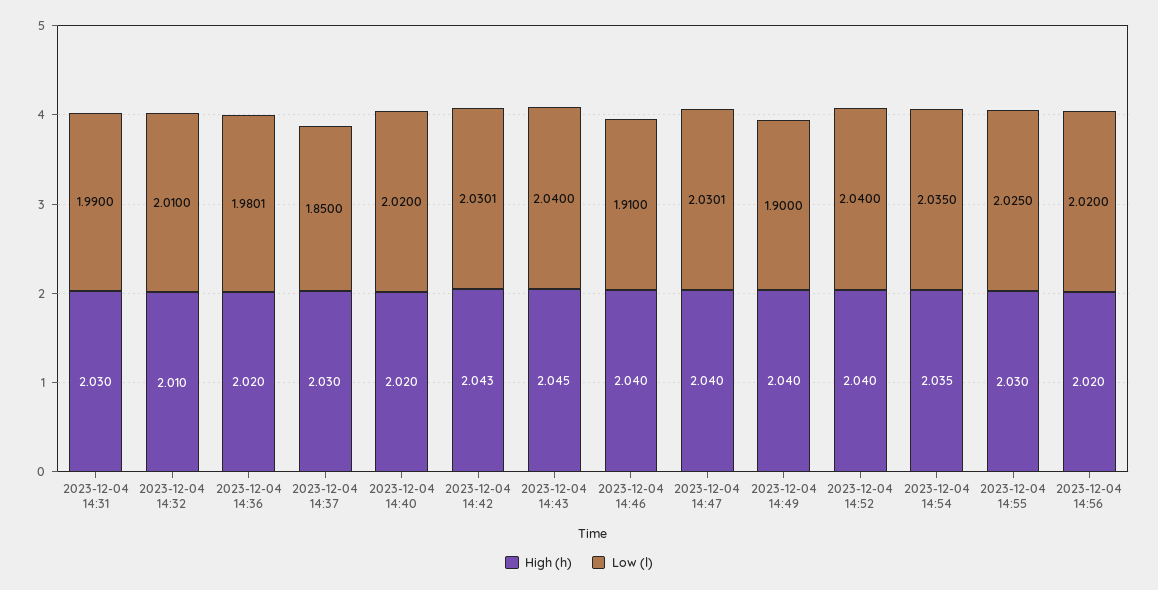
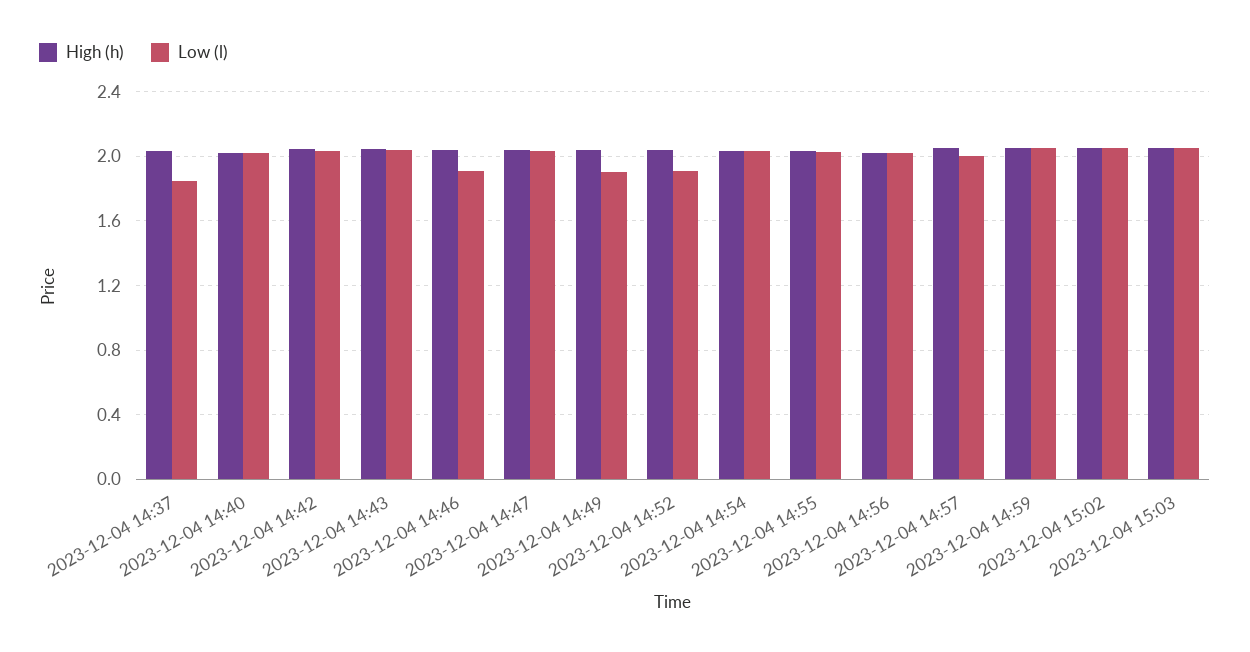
High (h), 2023-12-04 14:31: 2.03 -> none
Low (l), 2023-12-04 14:31: 1.99 -> none
High (h), 2023-12-04 14:32: 2.01 -> none
Low (l), 2023-12-04 14:32: 2.01 -> none
High (h), 2023-12-04 14:36: 2.02 -> none
Low (l), 2023-12-04 14:36: 1.9801 -> none
Low (l), 2023-12-04 14:52: 2.04 -> 1.9
High (h), 2023-12-04 14:57: none -> 2.05
Low (l), 2023-12-04 14:57: none -> 2
High (h), 2023-12-04 14:59: none -> 2.05
Low (l), 2023-12-04 14:59: none -> 2.05
High (h), 2023-12-04 15:02: none -> 2.05
Low (l), 2023-12-04 15:02: none -> 2.05
High (h), 2023-12-04 15:03: none -> 2.05
Low (l), 2023-12-04 15:03: none -> 2.05

